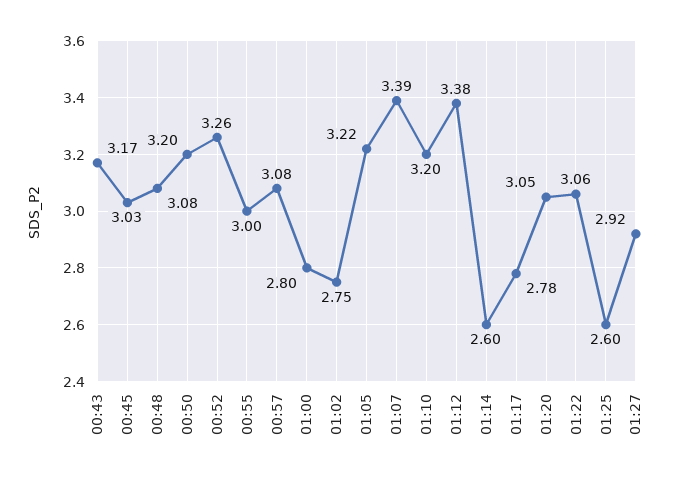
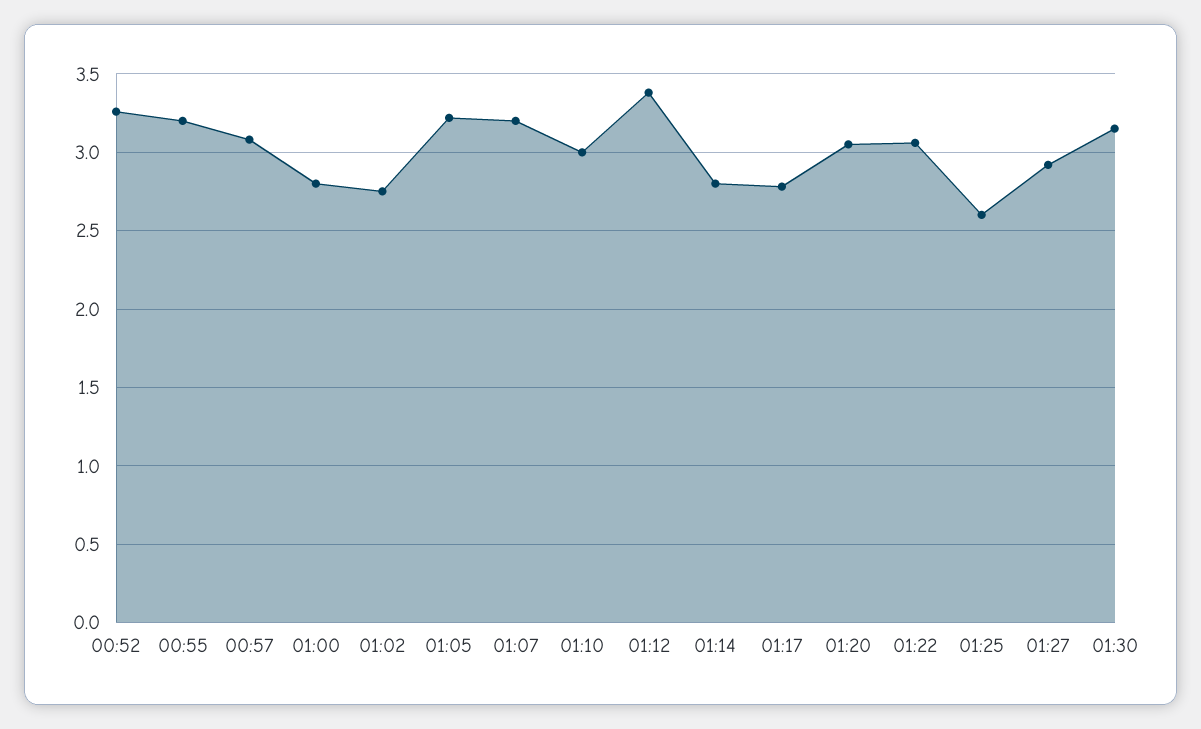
00:43: 3.17 -> none
00:45: 3.03 -> none
00:48: 3.08 -> none
00:50: 3.2 -> none
00:55: 3 -> 3.2
01:07: 3.39 -> 3.2
01:10: 3.2 -> 3
01:14: 2.6 -> 2.8
01:30: none -> 3.15

